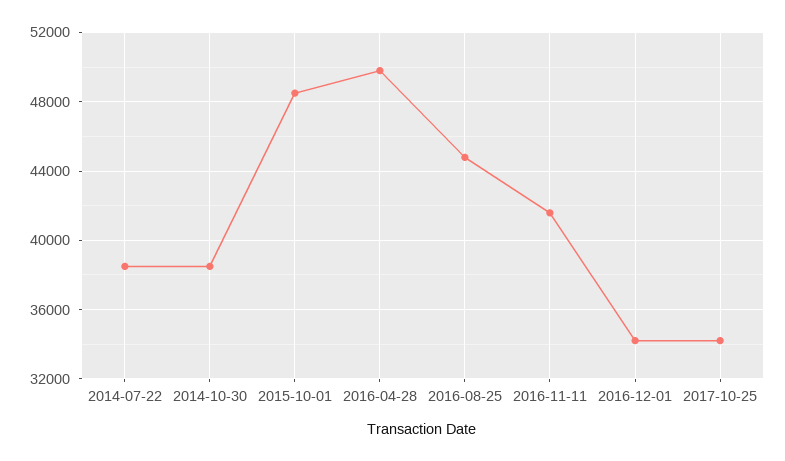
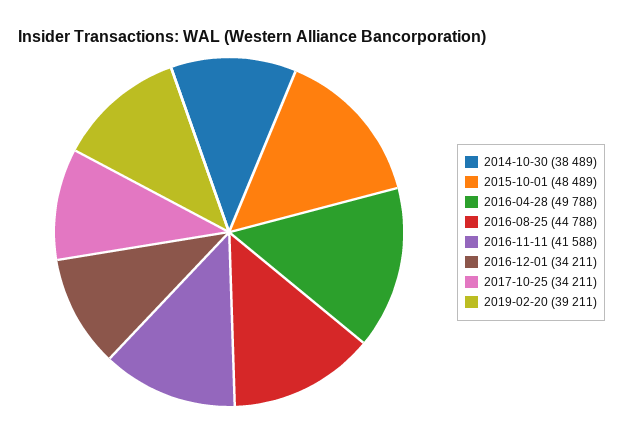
2014-07-22: 38500 -> none
2019-02-20: none -> 39211

